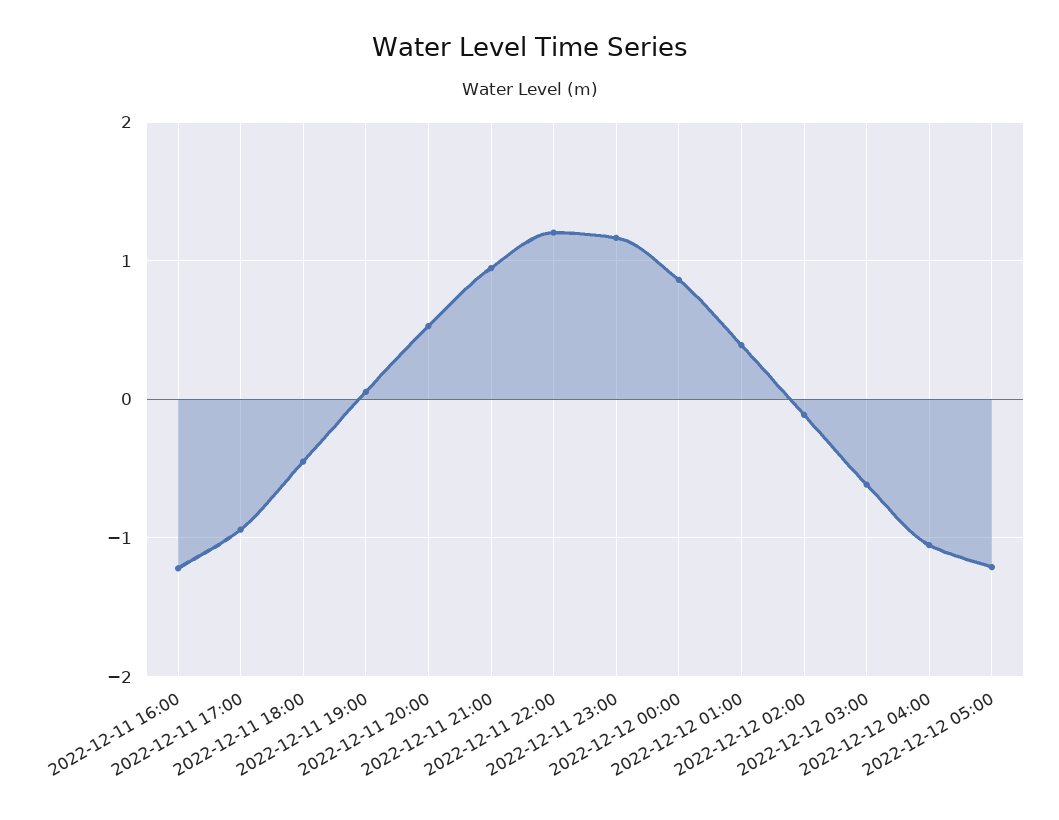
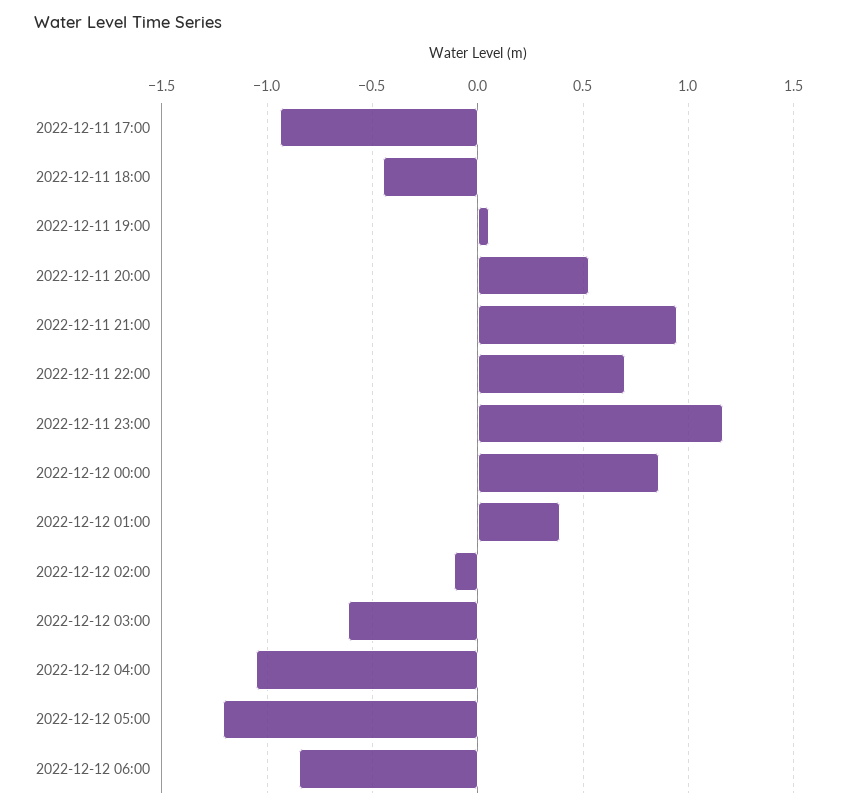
2022-12-11 16:00: -1.2 -> none
2022-12-11 22:00: 1.2 -> 0.7
2022-12-12 06:00: none -> -0.85

